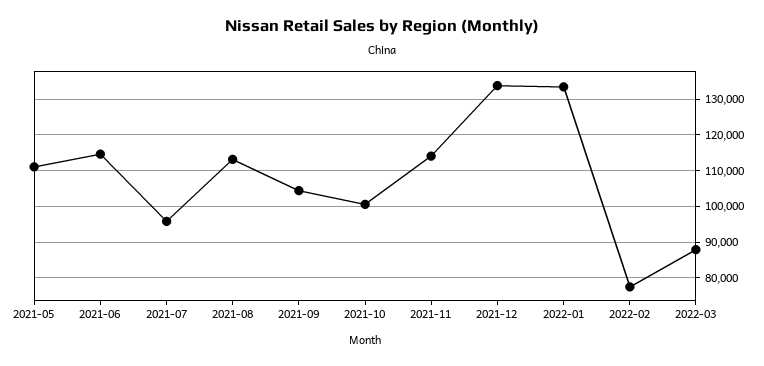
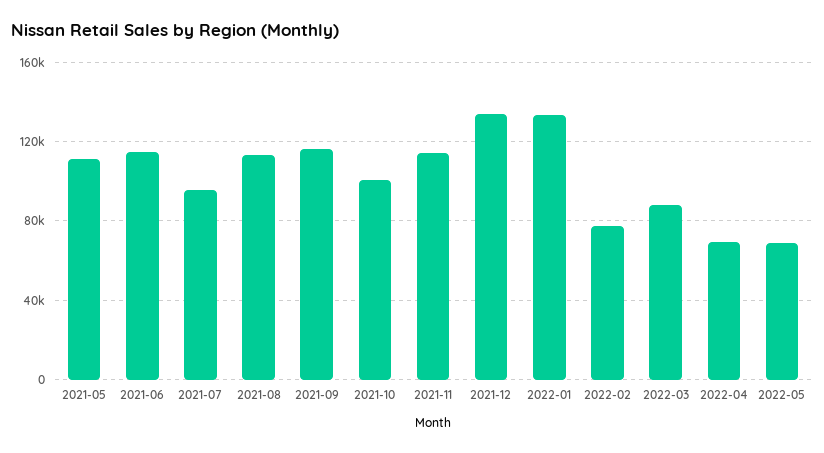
2021-09: 104000 -> 115000
2022-04: none -> 70000
2022-05: none -> 70000

